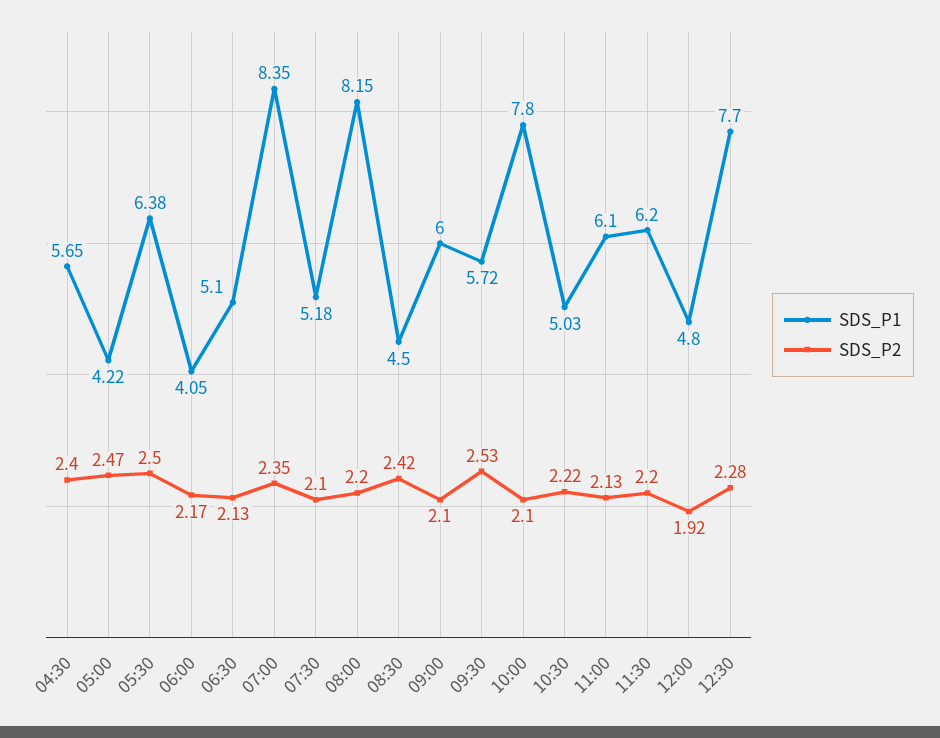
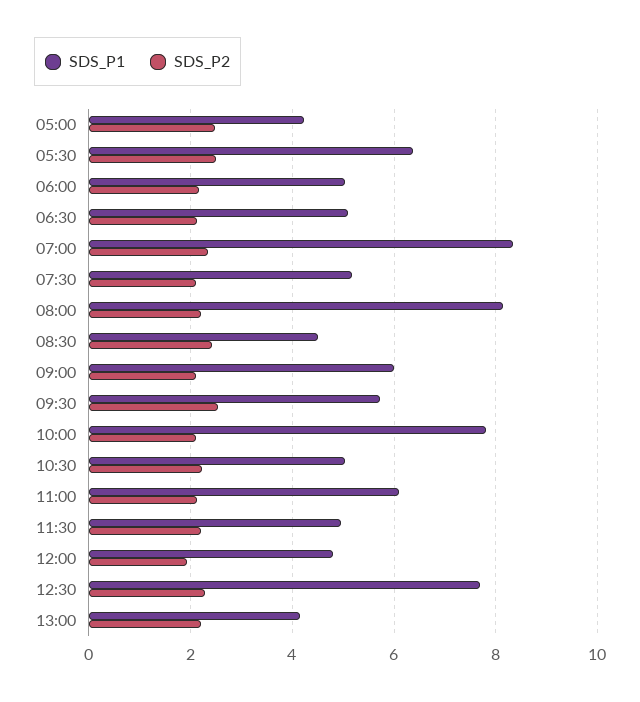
SDS_P1, 04:30: 5.65 -> none
SDS_P2, 04:30: 2.4 -> none
SDS_P1, 06:00: 4.05 -> 5
SDS_P1, 11:30: 6.2 -> 5
SDS_P1, 13:00: none -> 4.2
SDS_P2, 13:00: none -> 2.2

